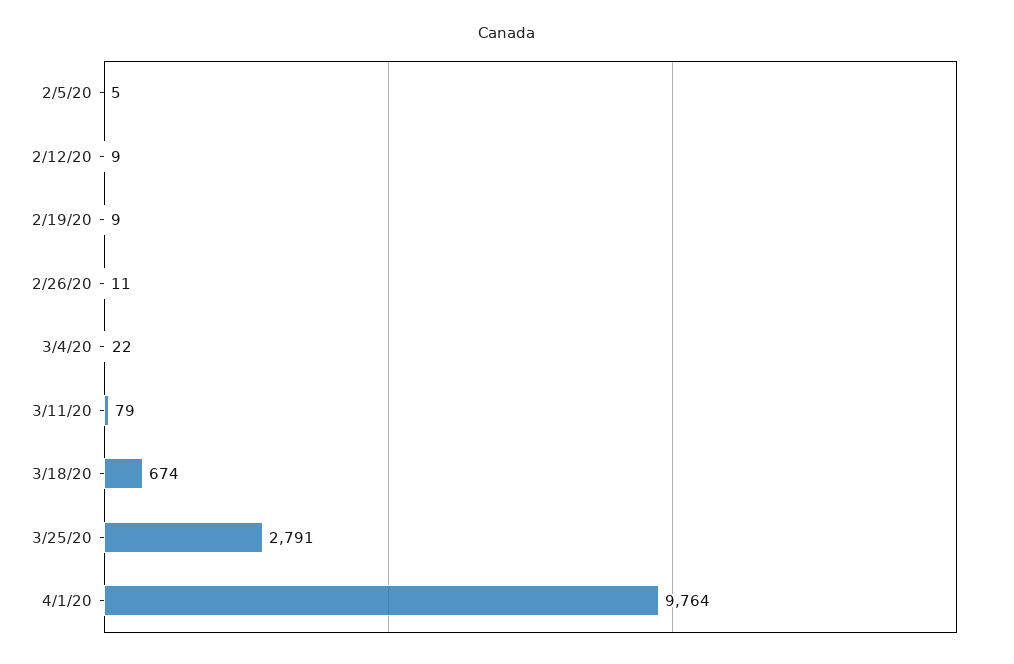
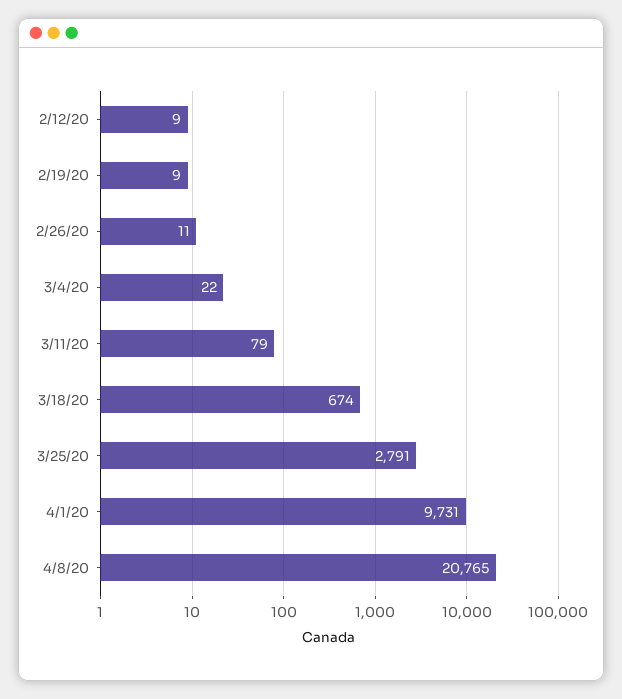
2/5/20: 5 -> none
4/1/20: 9764 -> 9731
4/8/20: none -> 20765

